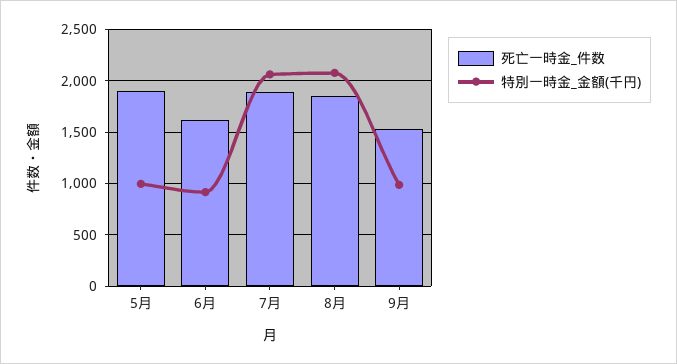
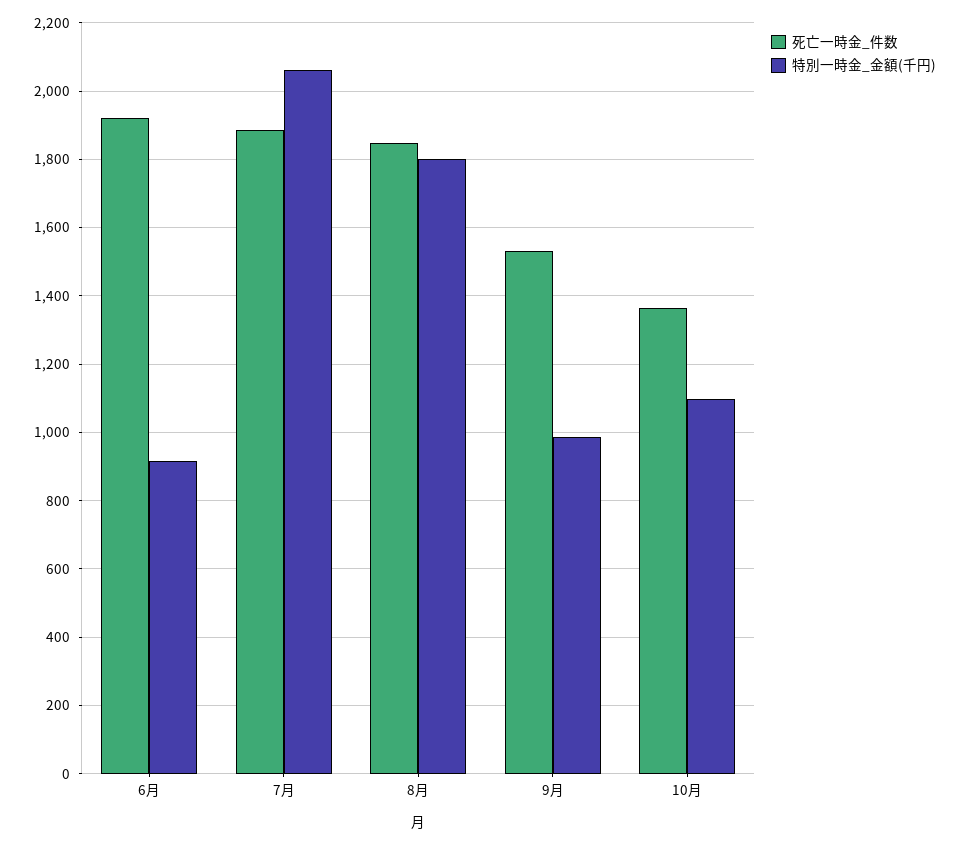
死亡一時金_件数, 5月: 1900 -> none
特別一時金_金額(千円), 5月: 1000 -> none
死亡一時金_件数, 6月: 1600 -> 1920
特別一時金_金額(千円), 8月: 2100 -> 1800
死亡一時金_件数, 10月: none -> 1360
特別一時金_金額(千円), 10月: none -> 1100

